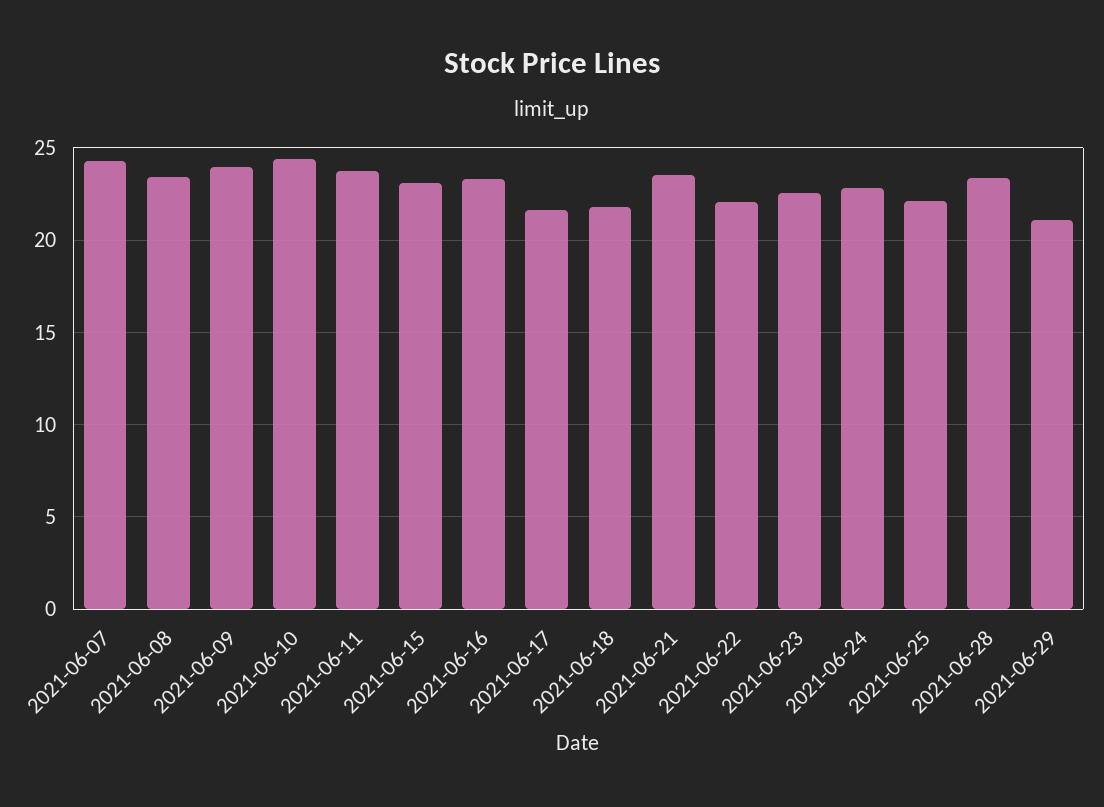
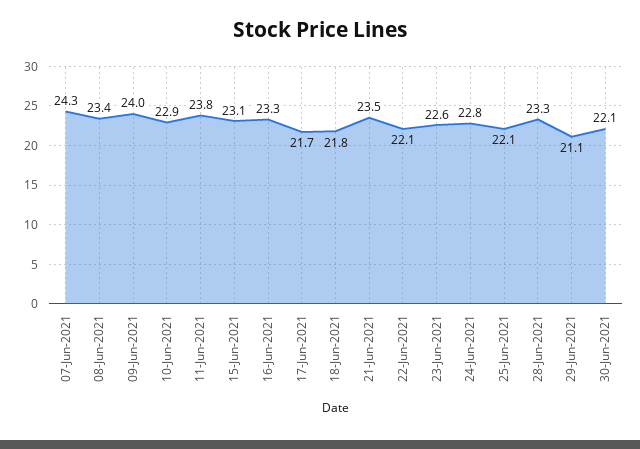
2021-06-10: 24.5 -> 22.9
30-Jun-2021: none -> 22.1

